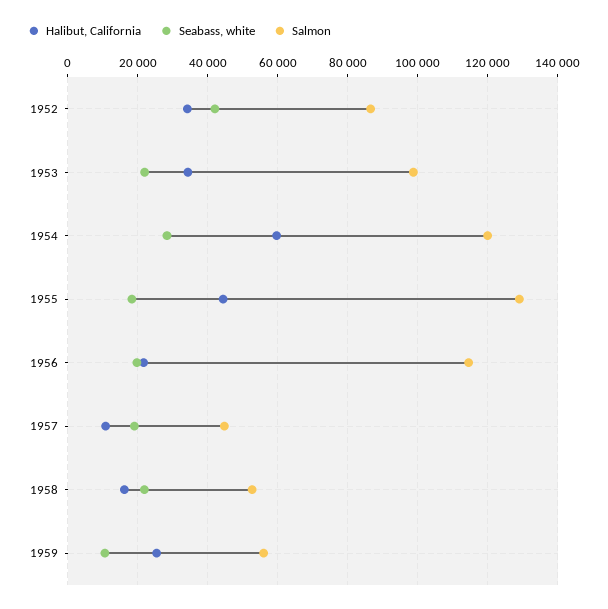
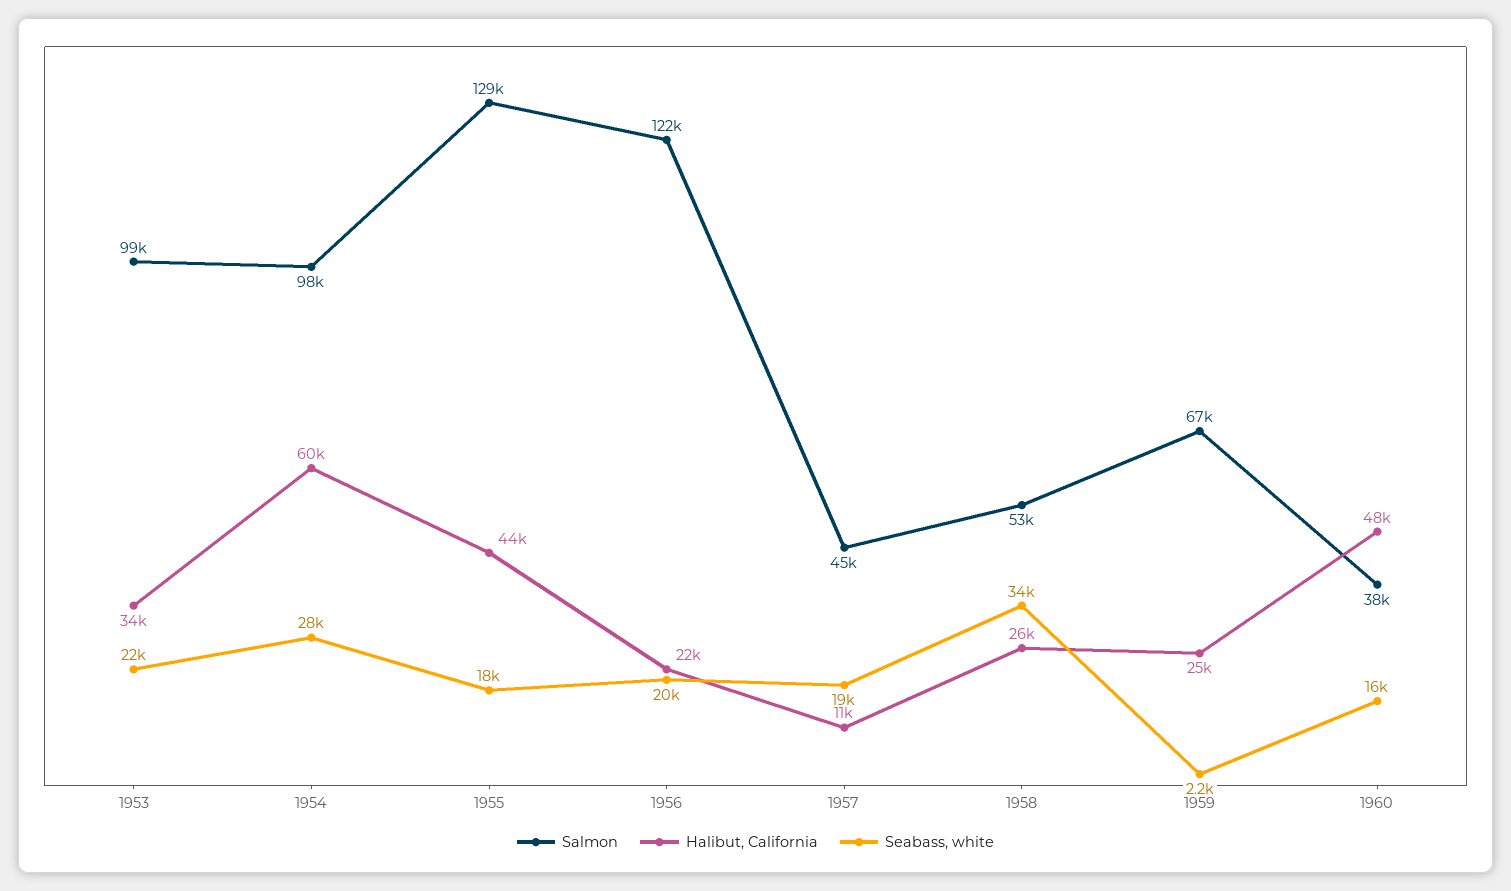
Halibut, California, 1952: 34000 -> none
Seabass, white, 1952: 42000 -> none
Salmon, 1952: 86000 -> none
Salmon, 1954: 120000 -> 98000
Salmon, 1956: 114000 -> 122000
Halibut, California, 1958: 16000 -> 26000
Seabass, white, 1958: 22000 -> 34000
Seabass, white, 1959: 10000 -> 2200
Salmon, 1959: 56000 -> 67000
Salmon, 1960: none -> 38000
Halibut, California, 1960: none -> 48000
Seabass, white, 1960: none -> 16000

